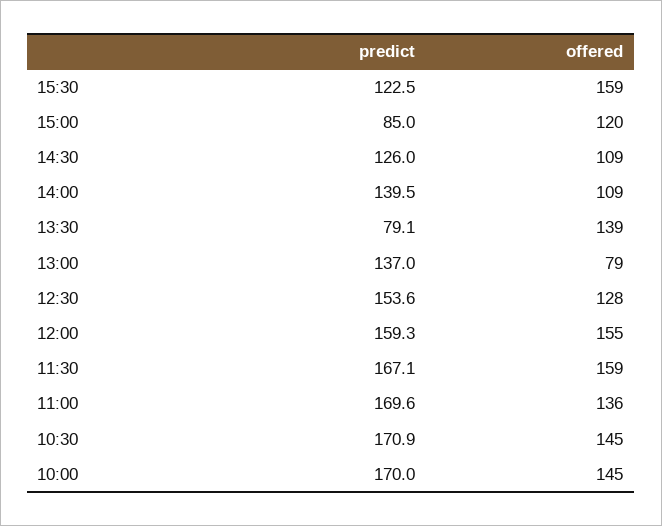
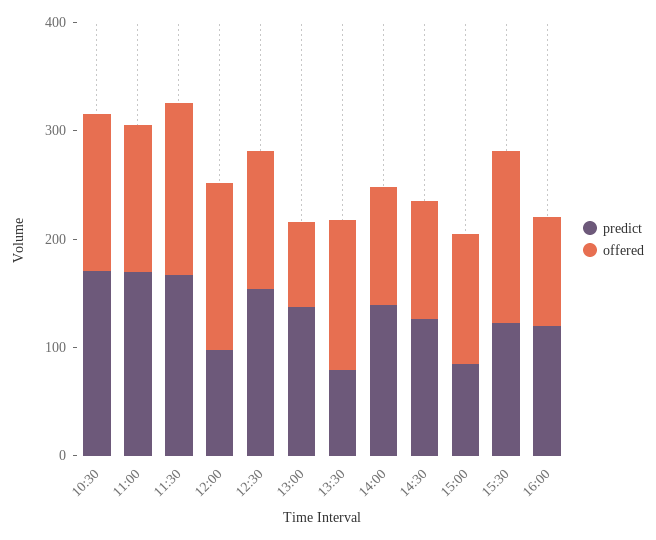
predict, 12:00: 159.3 -> 100
predict, 10:00: 170 -> none
offered, 10:00: 145 -> none
predict, 16:00: none -> 120
offered, 16:00: none -> 100

